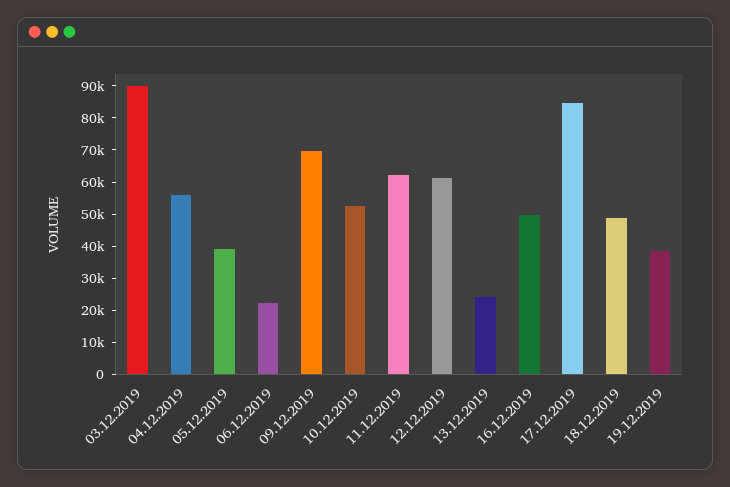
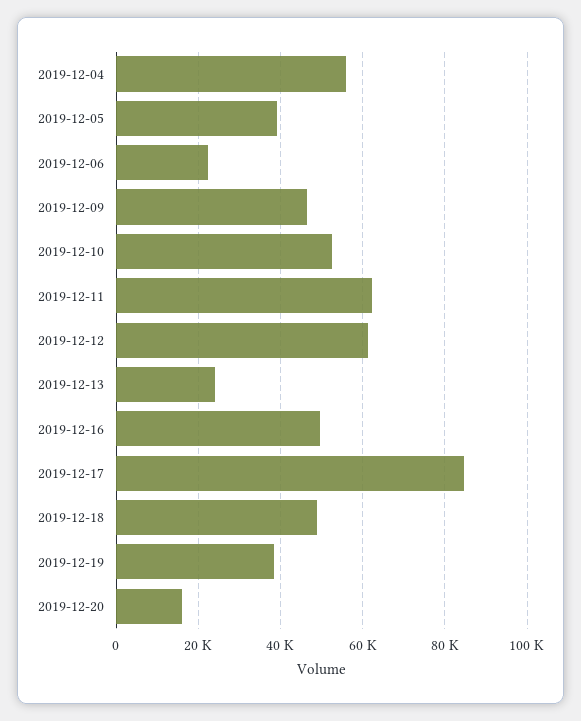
03.12.2019: 90000 -> none
09.12.2019: 70000 -> 46000
2019-12-20: none -> 16000

